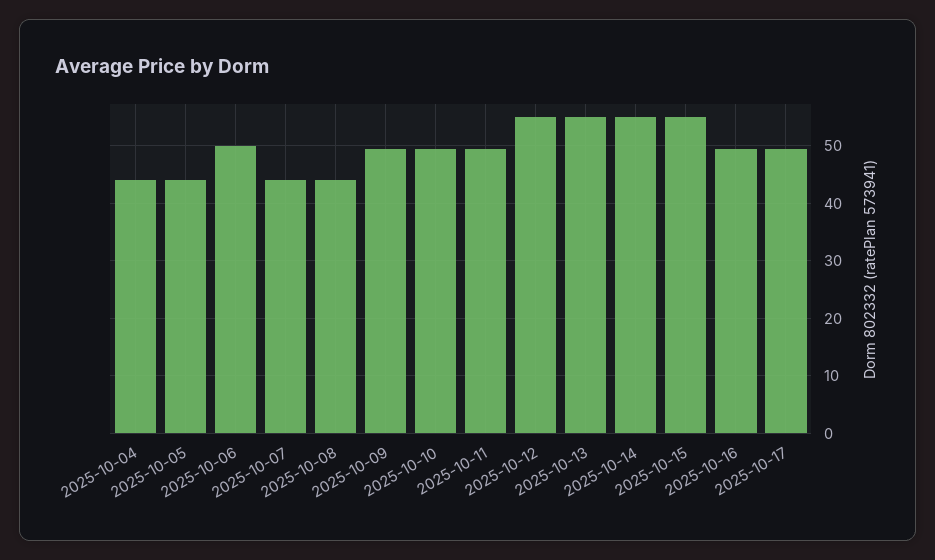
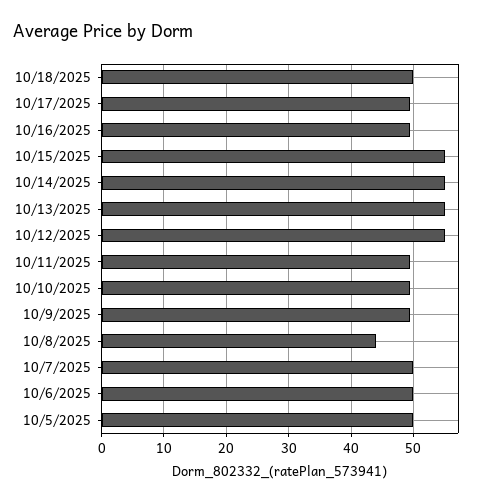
2025-10-04: 44 -> none
2025-10-05: 44 -> 50
2025-10-07: 44 -> 50
10/18/2025: none -> 50

